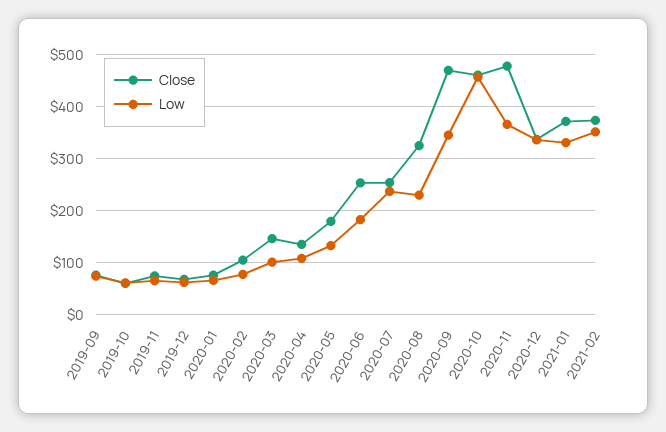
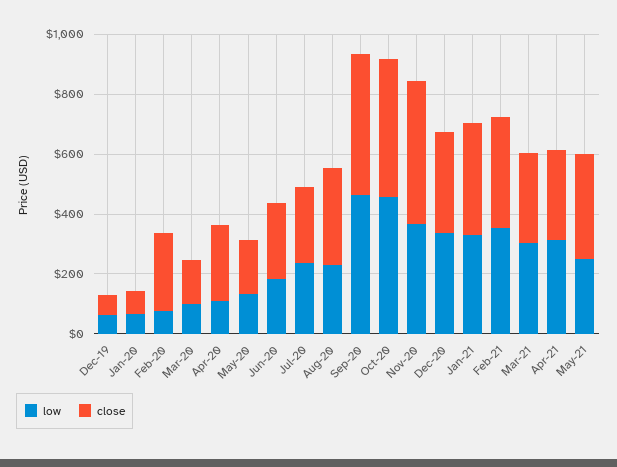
Close, 2019-09: 80 -> none
Low, 2019-09: 80 -> none
Close, 2019-10: 60 -> none
Low, 2019-10: 60 -> none
Close, 2019-11: 80 -> none
Low, 2019-11: 60 -> none
Close, 2020-02: 100 -> 250
Close, 2020-04: 140 -> 250
Low, 2020-09: 340 -> 450
Low, Mar-21: none -> 300
Close, Mar-21: none -> 300
Low, Apr-21: none -> 300
Close, Apr-21: none -> 300
Low, May-21: none -> 250
Close, May-21: none -> 350

